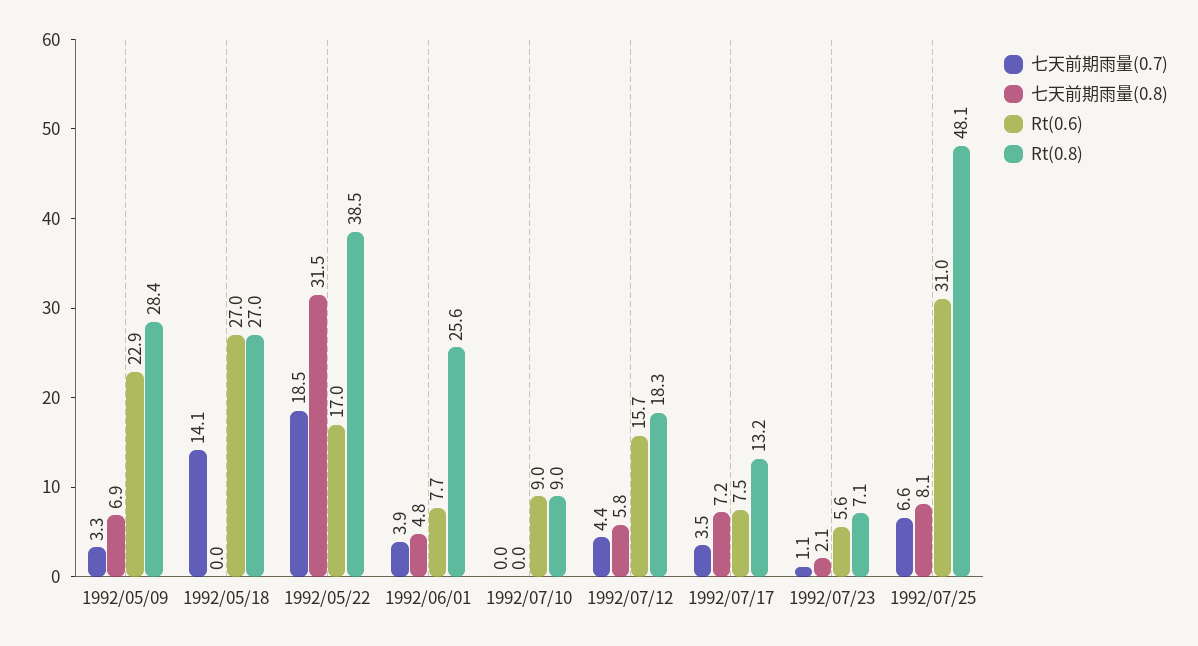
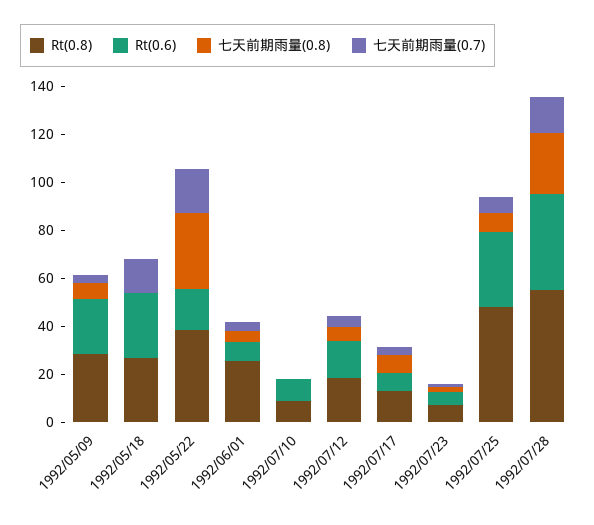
Rt(0.8), 1992/07/28: none -> 55
Rt(0.6), 1992/07/28: none -> 40
七天前期雨量(0.8), 1992/07/28: none -> 25
七天前期雨量(0.7), 1992/07/28: none -> 15

